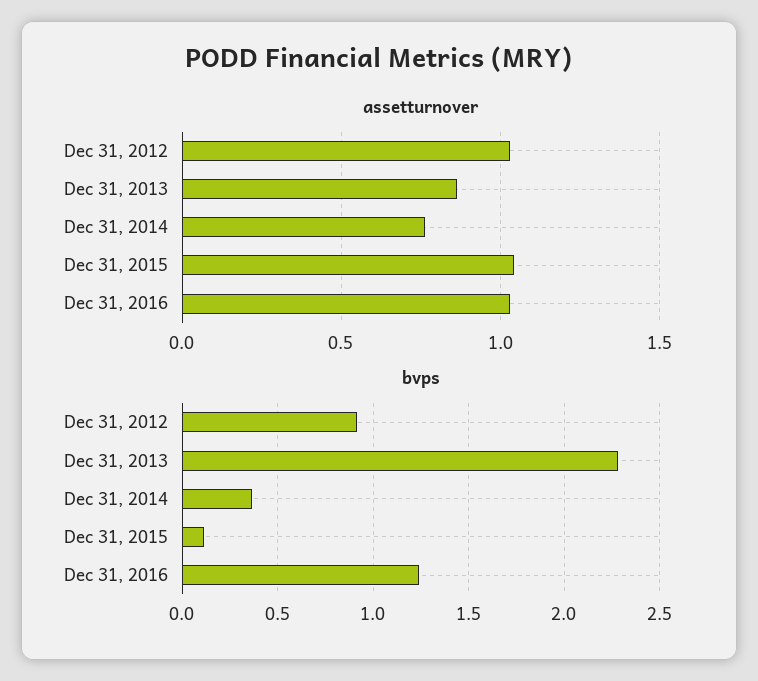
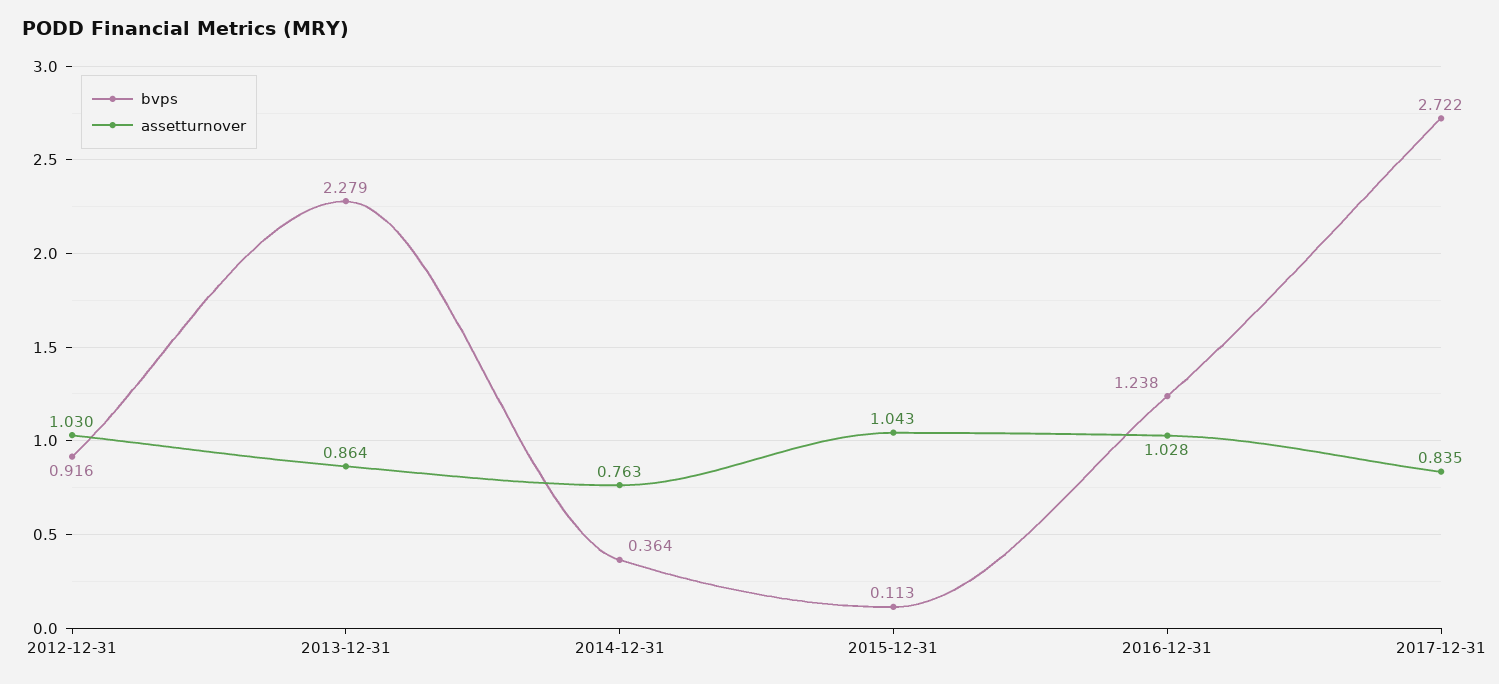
bvps, 2017-12-31: none -> 2.722
assetturnover, 2017-12-31: none -> 0.835

